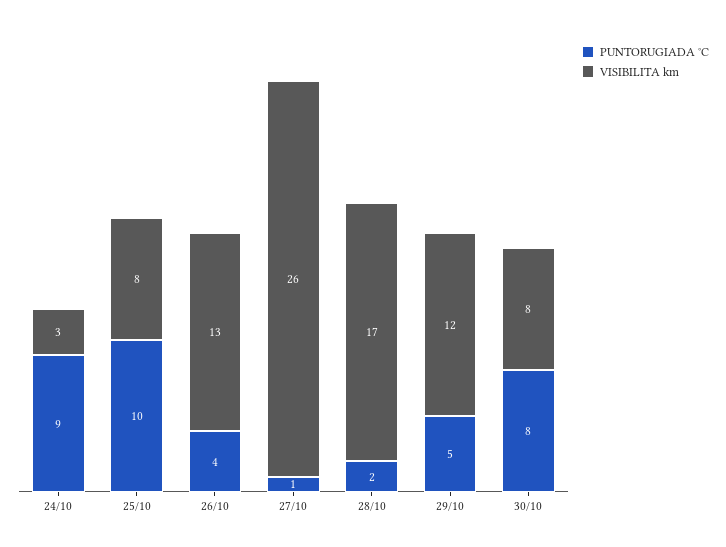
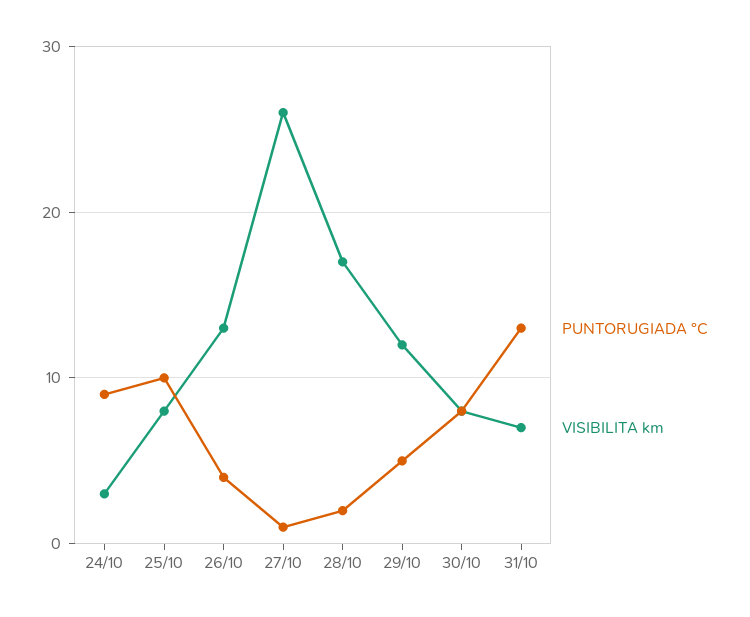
PUNTORUGIADA °C, 31/10: none -> 13
VISIBILITA km, 31/10: none -> 7

